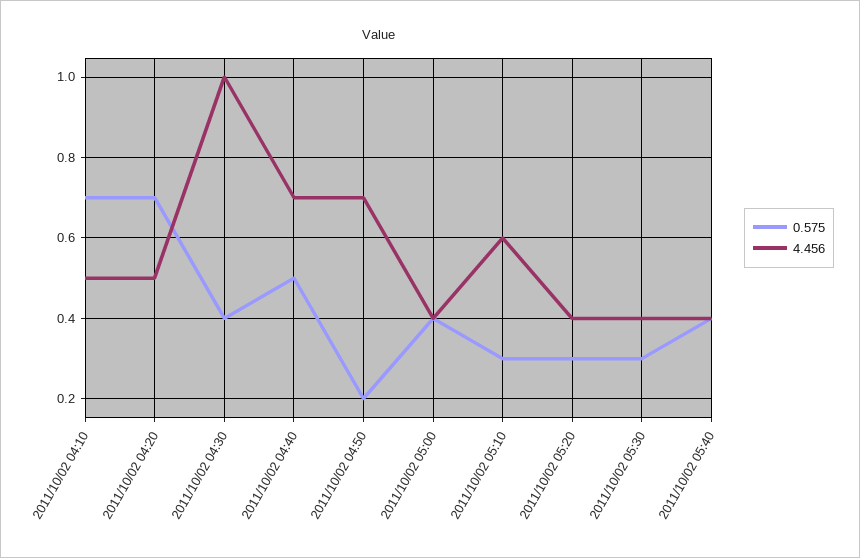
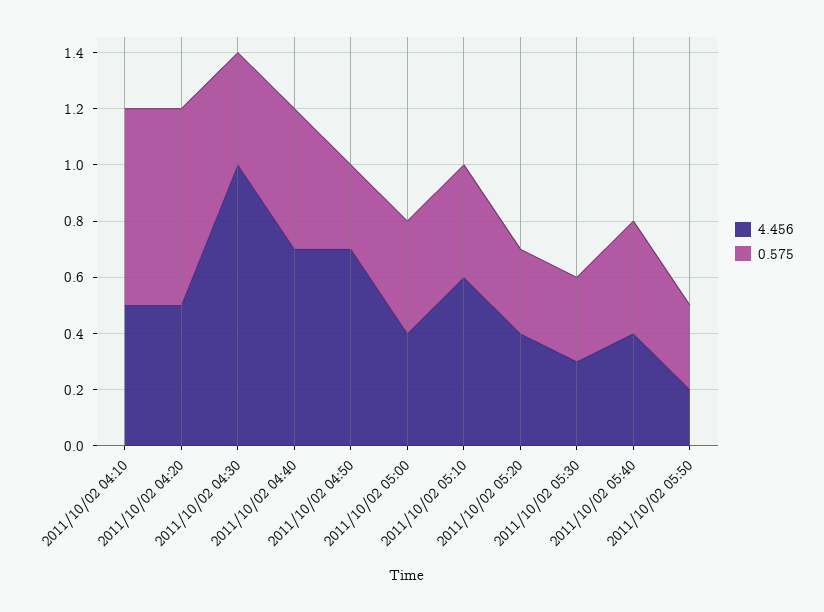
0.575, 2011/10/02 04:50: 0.2 -> 0.3
0.575, 2011/10/02 05:10: 0.3 -> 0.4
4.456, 2011/10/02 05:30: 0.4 -> 0.3
4.456, 2011/10/02 05:50: none -> 0.2
0.575, 2011/10/02 05:50: none -> 0.3

